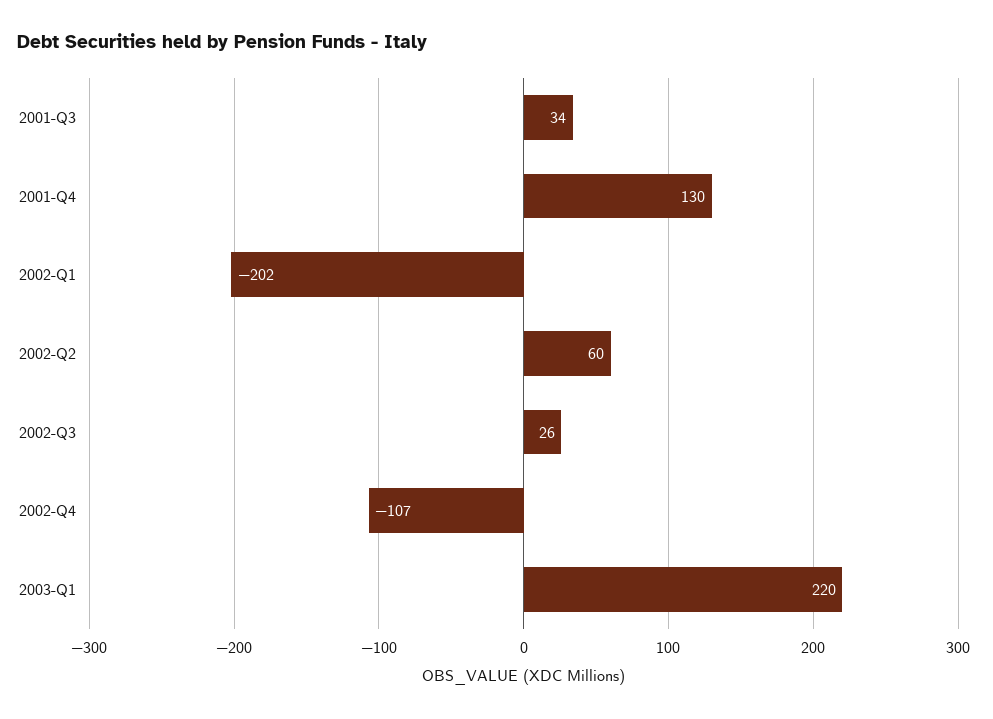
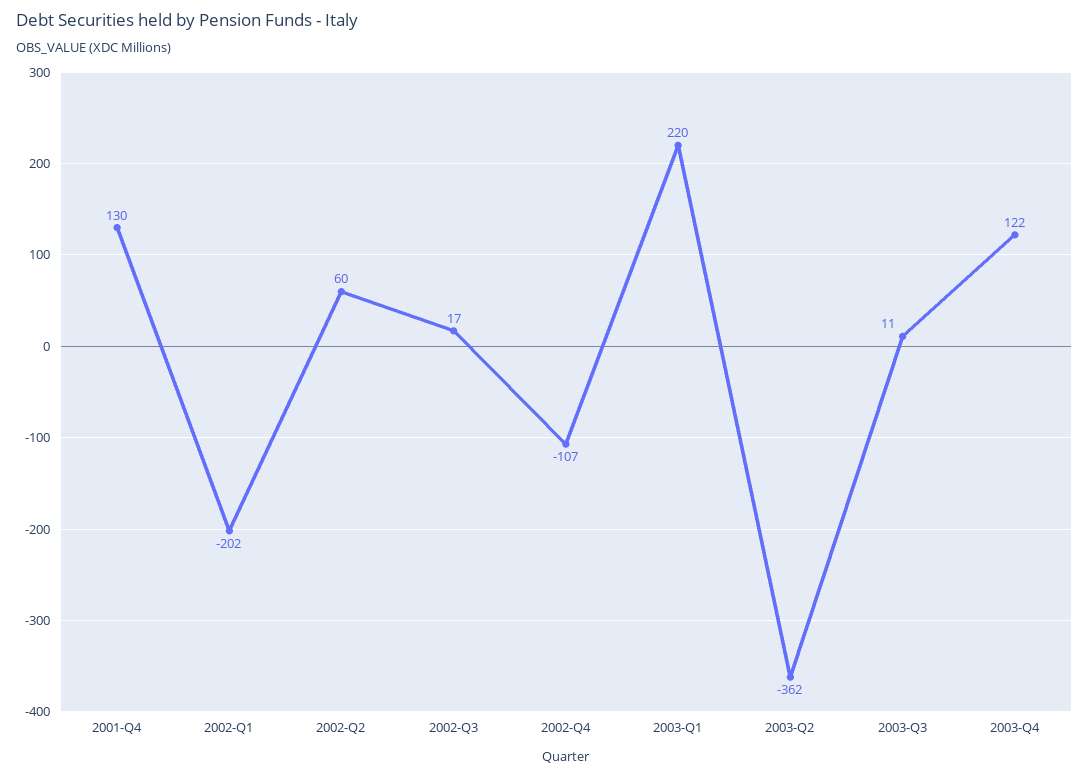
2001-Q3: 34 -> none
2002-Q3: 26 -> 17
2003-Q2: none -> -362
2003-Q3: none -> 11
2003-Q4: none -> 122

